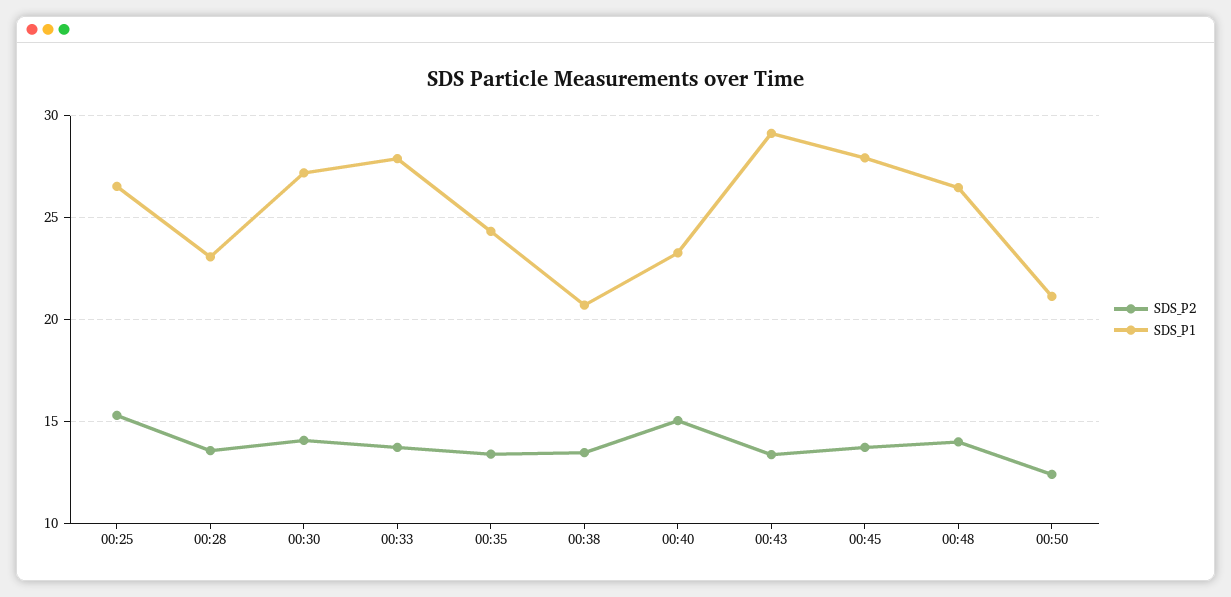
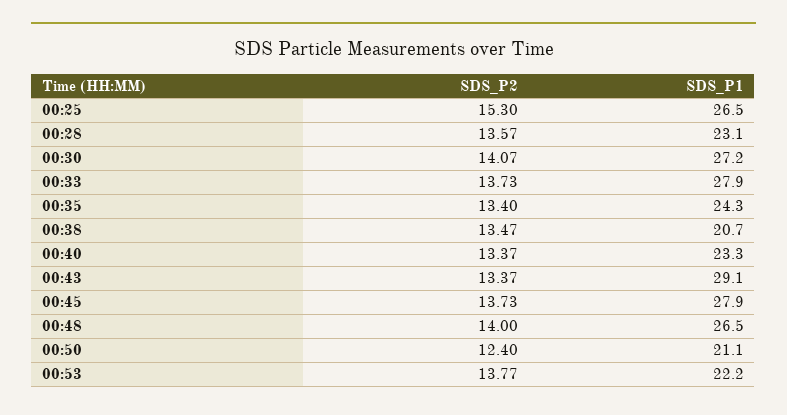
SDS_P2, 00:40: 15 -> 13.37
SDS_P2, 00:53: none -> 13.77
SDS_P1, 00:53: none -> 22.2

